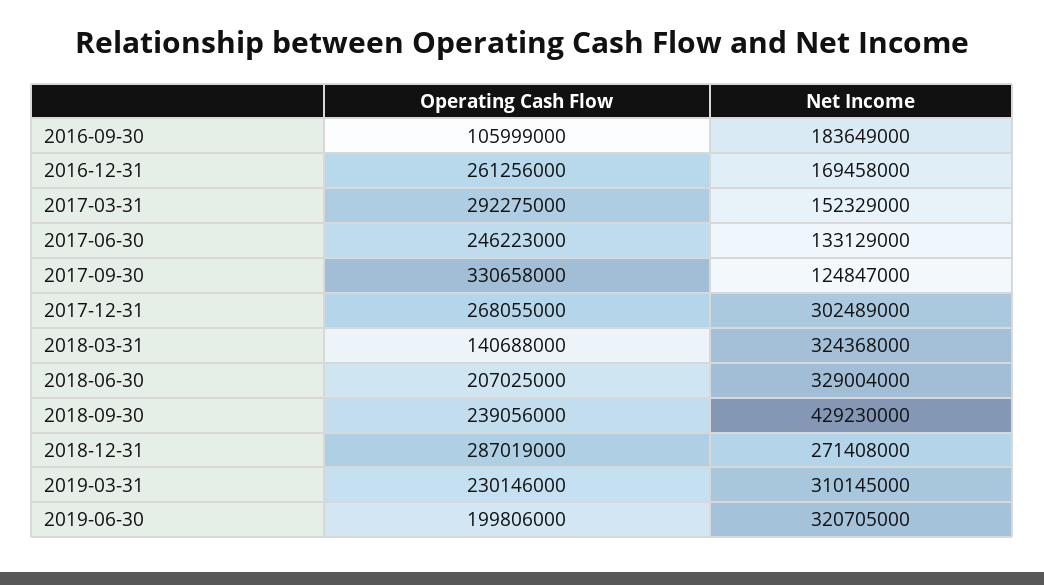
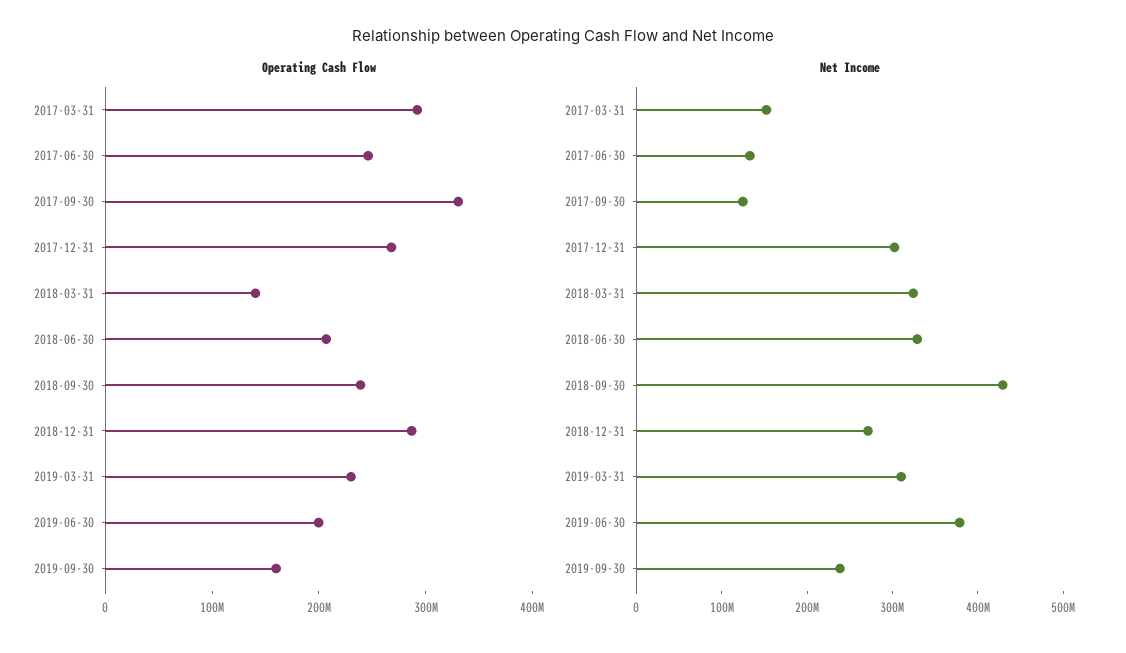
Operating Cash Flow, 2016-09-30: 105999000 -> none
Net Income, 2016-09-30: 183649000 -> none
Operating Cash Flow, 2016-12-31: 261256000 -> none
Net Income, 2016-12-31: 169458000 -> none
Net Income, 2019-06-30: 320705000 -> 380000000
Operating Cash Flow, 2019-09-30: none -> 160000000
Net Income, 2019-09-30: none -> 240000000

